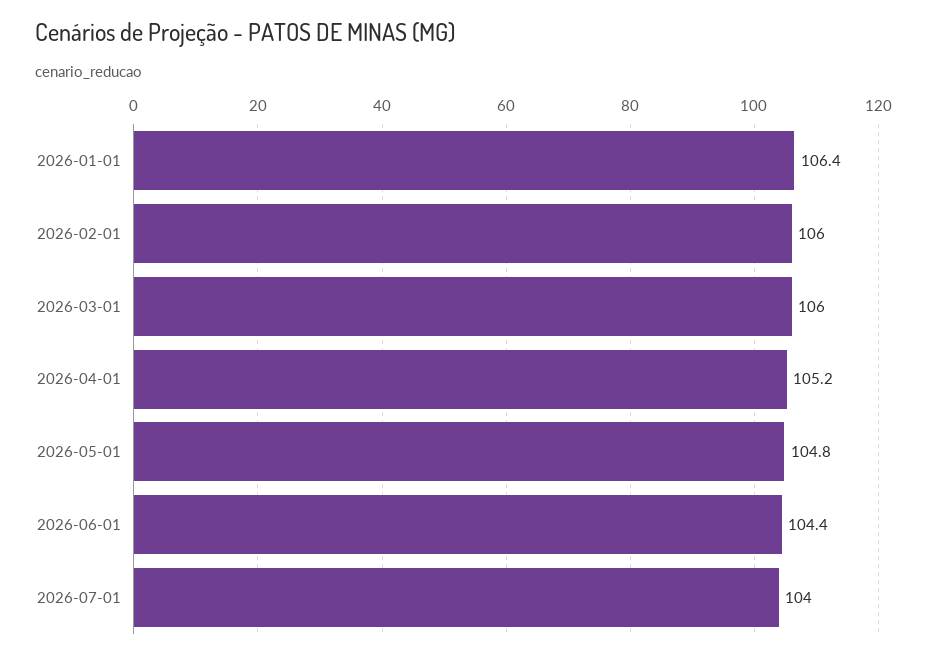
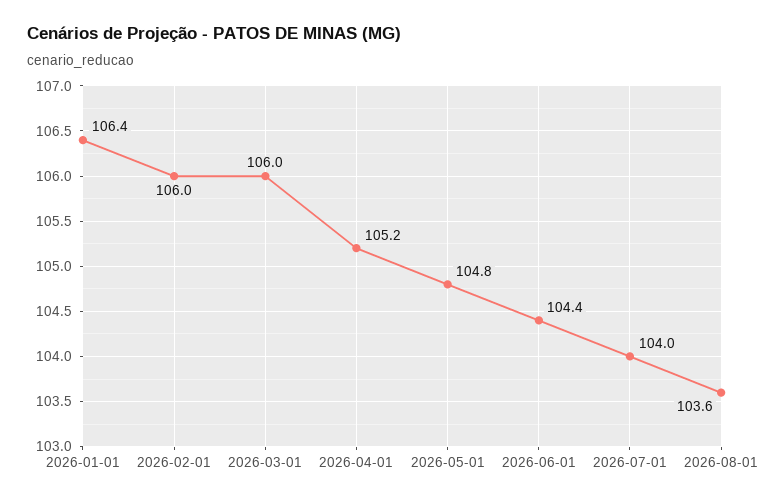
2026-08-01: none -> 103.6

